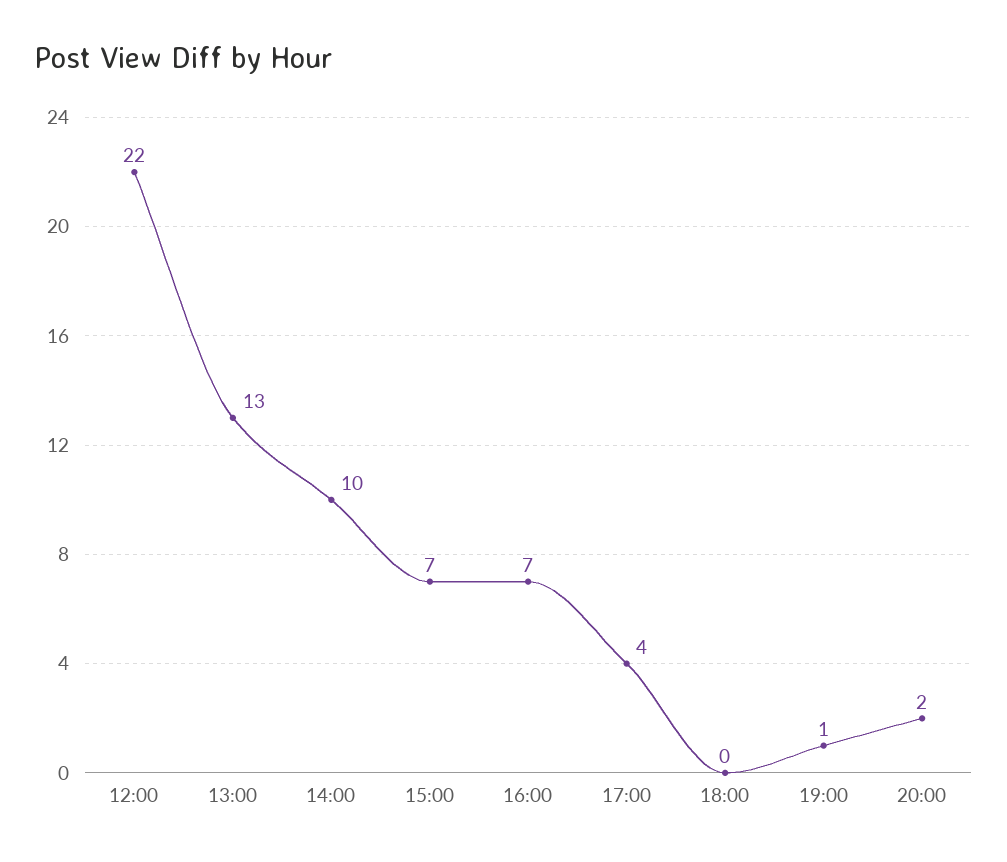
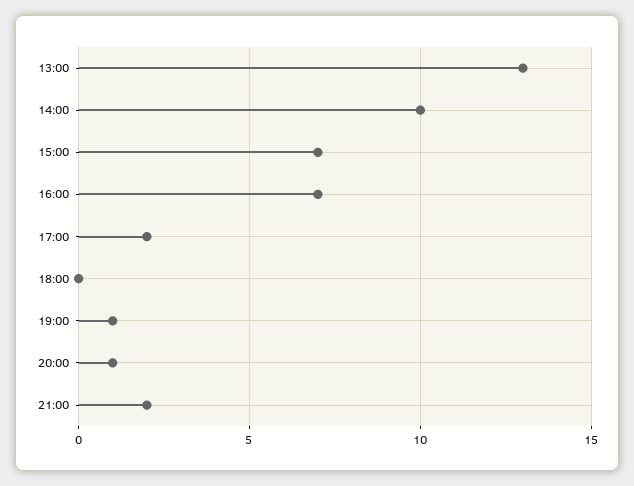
12:00: 22 -> none
17:00: 4 -> 2
20:00: 2 -> 1
21:00: none -> 2

